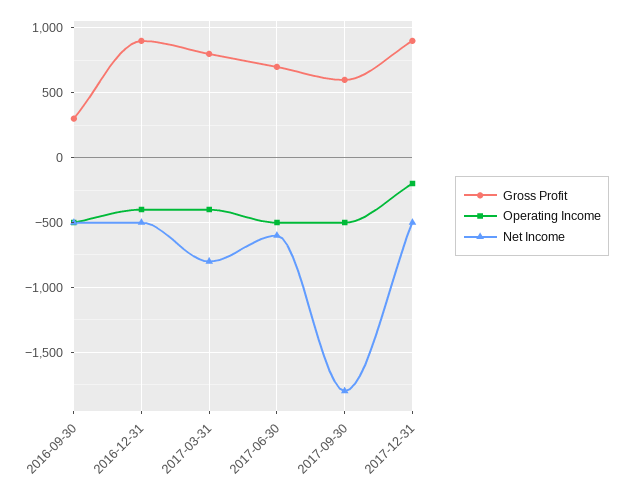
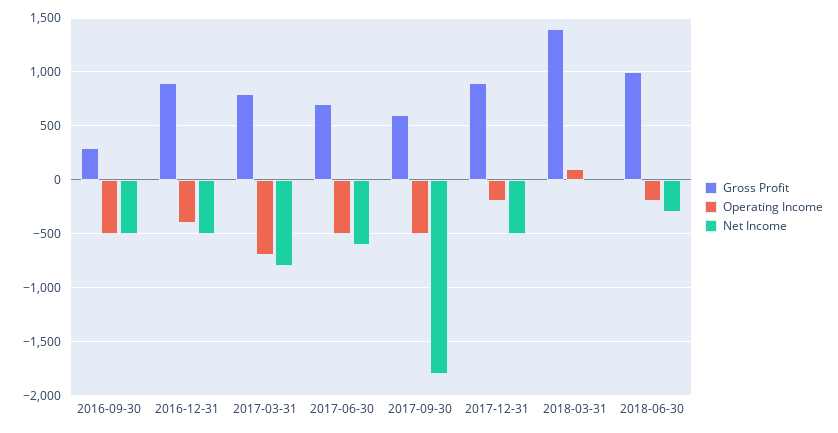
Operating Income, 2017-03-31: -400 -> -700
Gross Profit, 2018-03-31: none -> 1400
Operating Income, 2018-03-31: none -> 100
Net Income, 2018-03-31: none -> 0
Gross Profit, 2018-06-30: none -> 1000
Operating Income, 2018-06-30: none -> -200
Net Income, 2018-06-30: none -> -300

